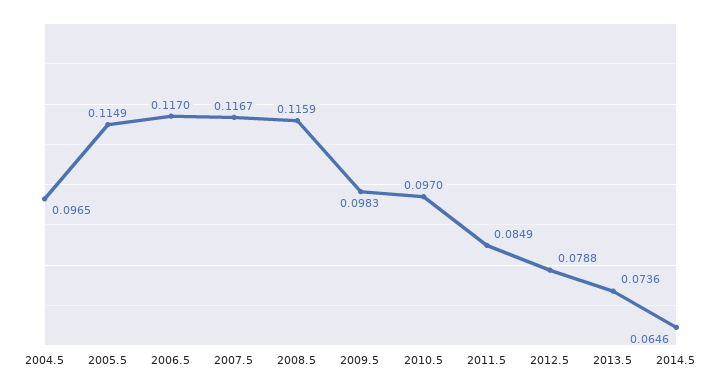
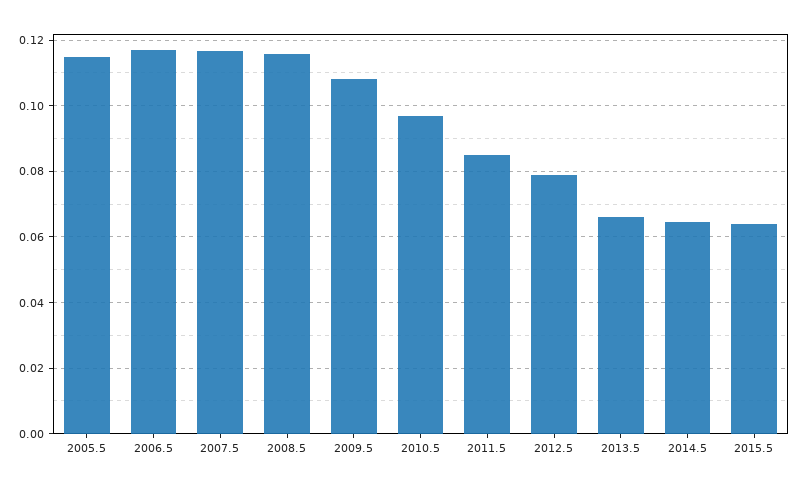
2004.5: 0.0965 -> none
2009.5: 0.0983 -> 0.108
2013.5: 0.0736 -> 0.066
2015.5: none -> 0.064

